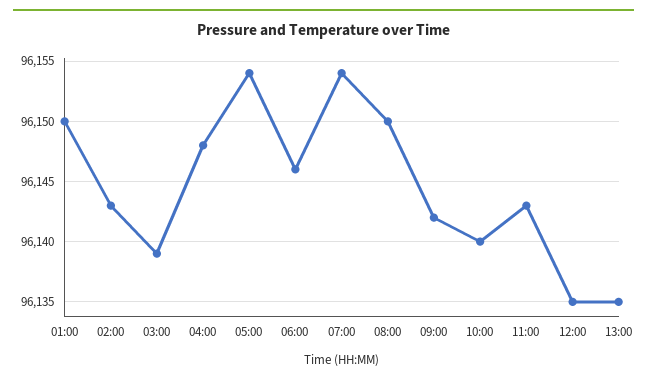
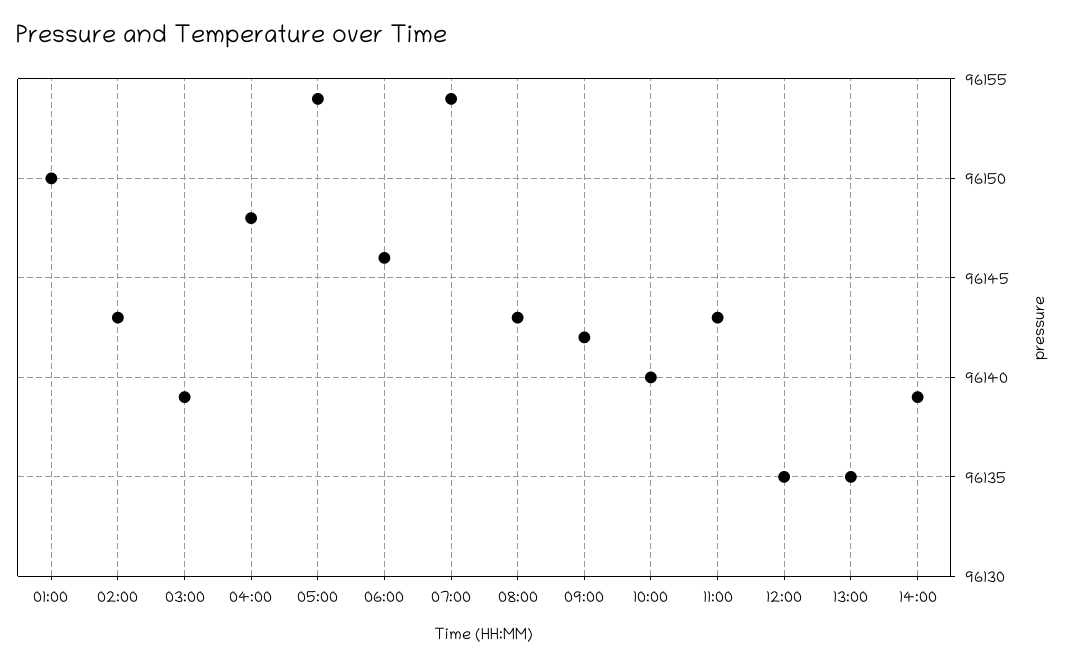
08:00: 96150 -> 96143
14:00: none -> 96139

